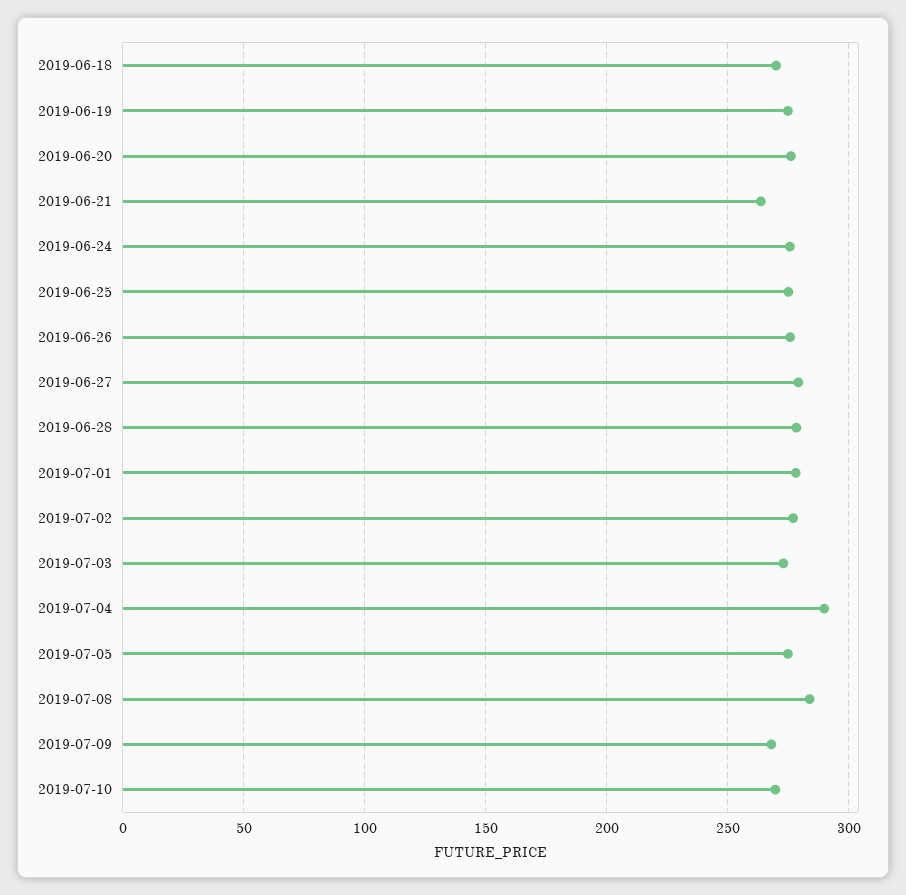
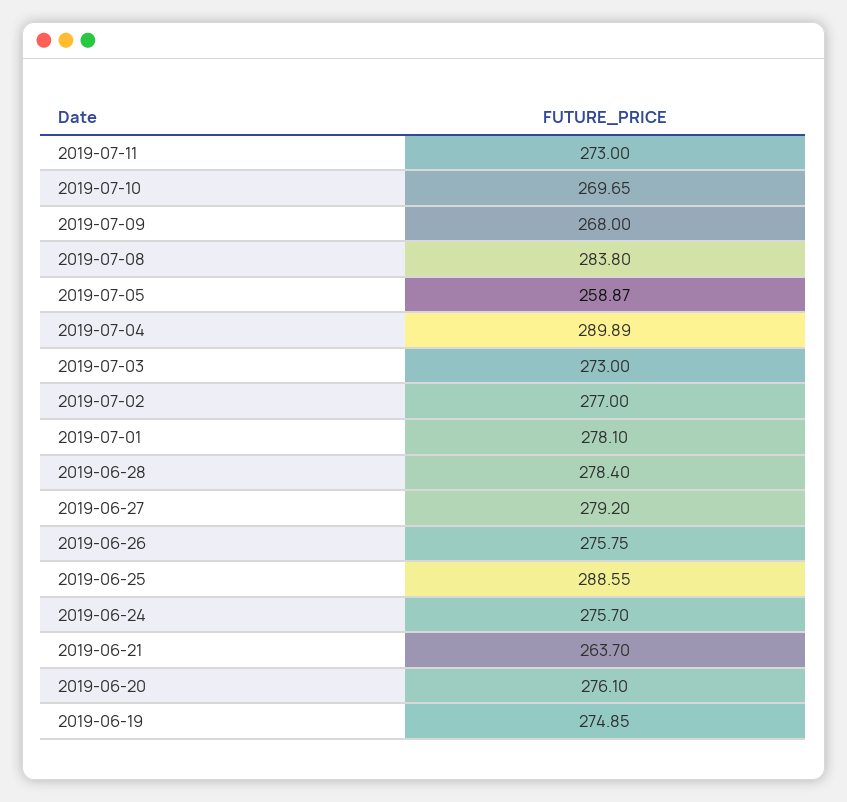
2019-06-18: 270 -> none
2019-06-25: 275 -> 288.55
2019-07-05: 275 -> 258.87
2019-07-11: none -> 273

